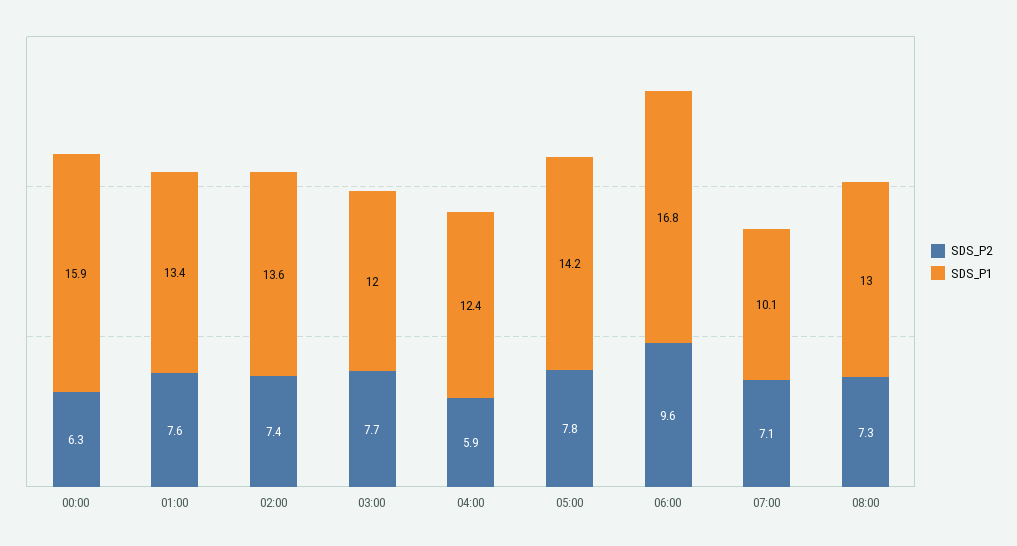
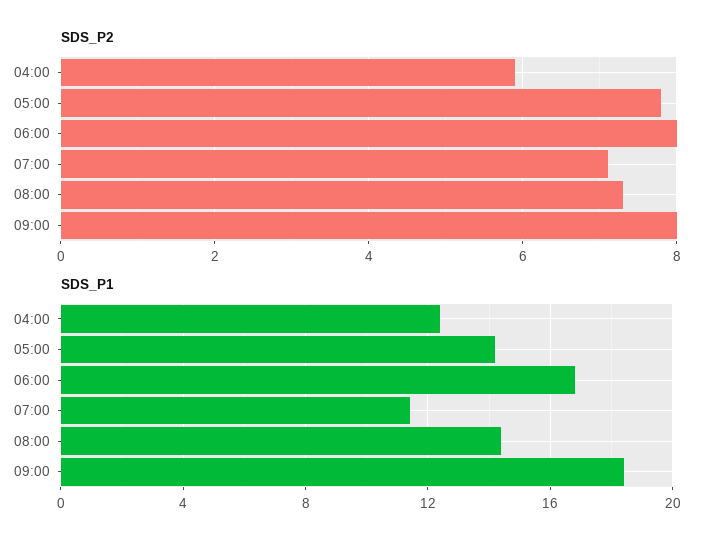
SDS_P2, 00:00: 6.3 -> none
SDS_P1, 00:00: 15.9 -> none
SDS_P2, 01:00: 7.6 -> none
SDS_P1, 01:00: 13.4 -> none
SDS_P2, 02:00: 7.4 -> none
SDS_P1, 02:00: 13.6 -> none
SDS_P2, 03:00: 7.7 -> none
SDS_P1, 03:00: 12 -> none
SDS_P2, 06:00: 9.6 -> 8
SDS_P1, 07:00: 10.1 -> 11.5
SDS_P1, 08:00: 13 -> 14.5
SDS_P2, 09:00: none -> 8
SDS_P1, 09:00: none -> 18.5

